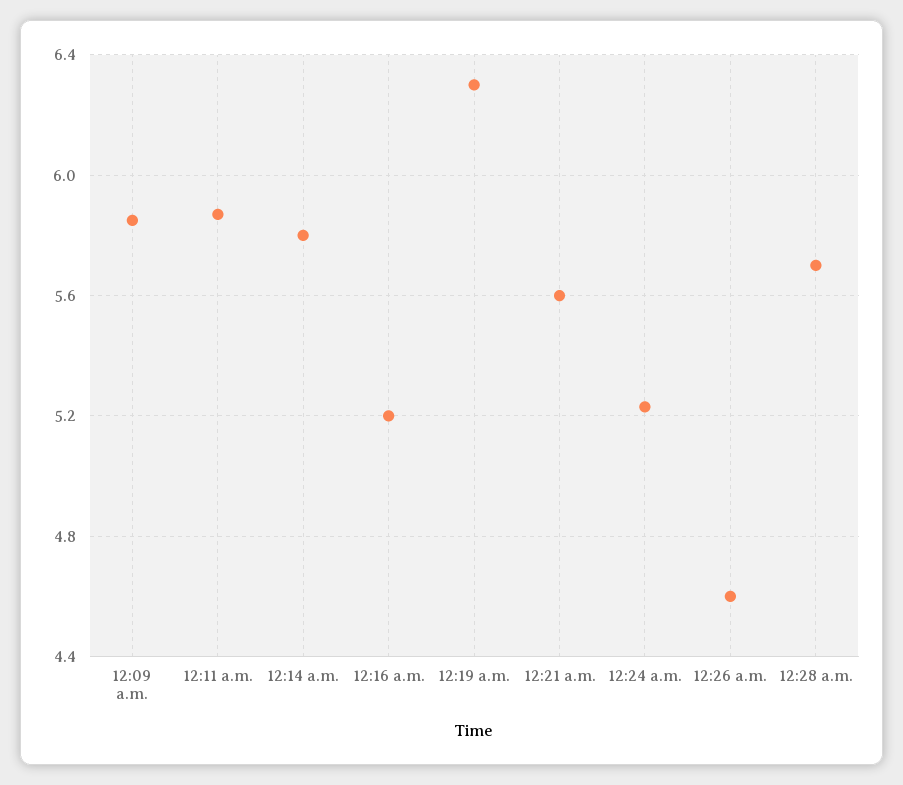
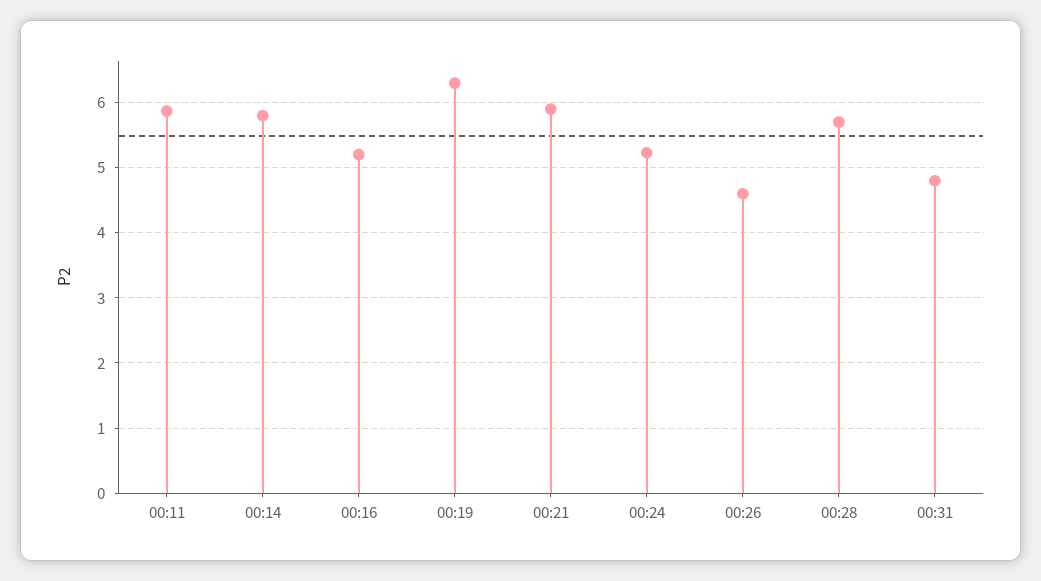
12:09 a.m.: 5.85 -> none
12:21 a.m.: 5.6 -> 5.9
00:31: none -> 4.8

